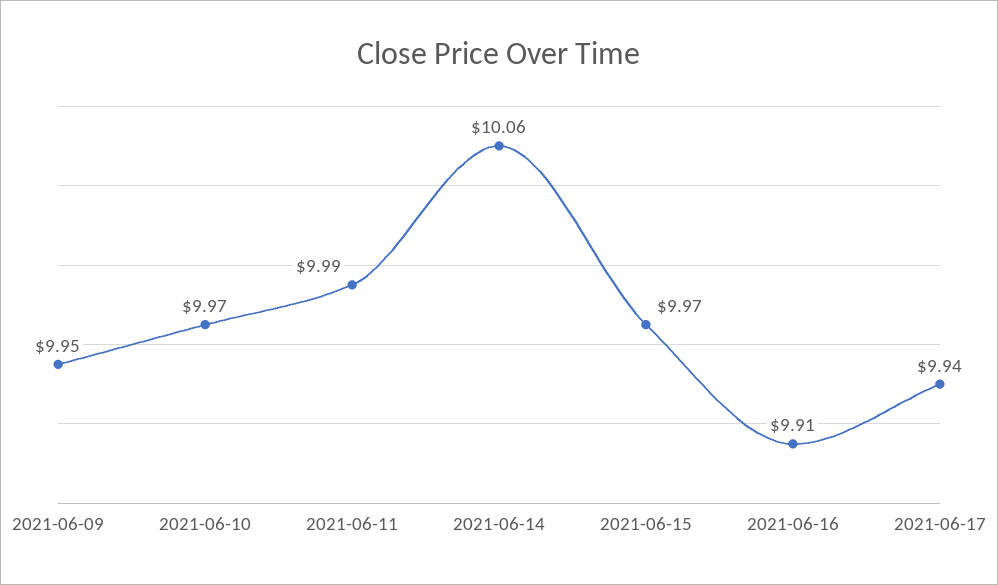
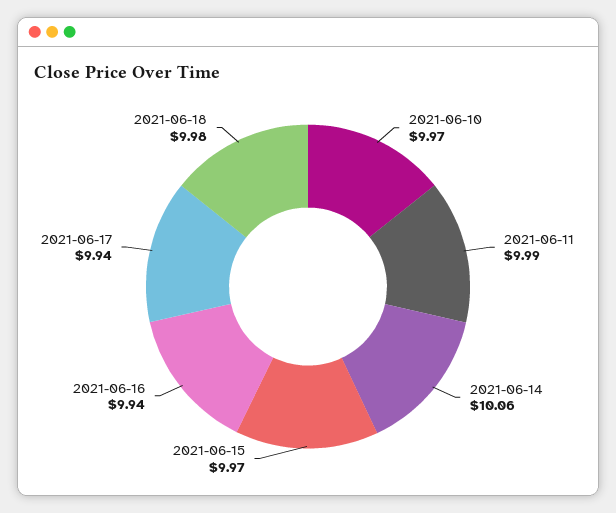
2021-06-09: 9.95 -> none
2021-06-16: 9.91 -> 9.94
2021-06-18: none -> 9.98

